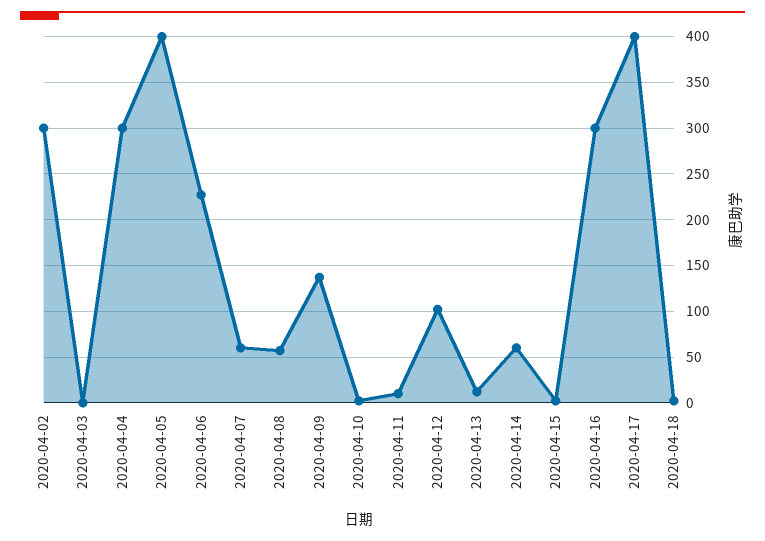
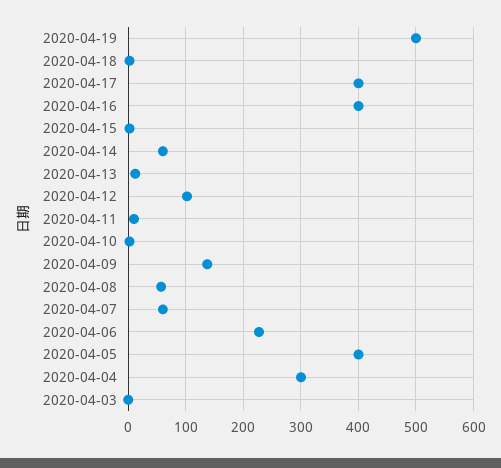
2020-04-02: 300 -> none
2020-04-16: 300 -> 400
2020-04-19: none -> 500

